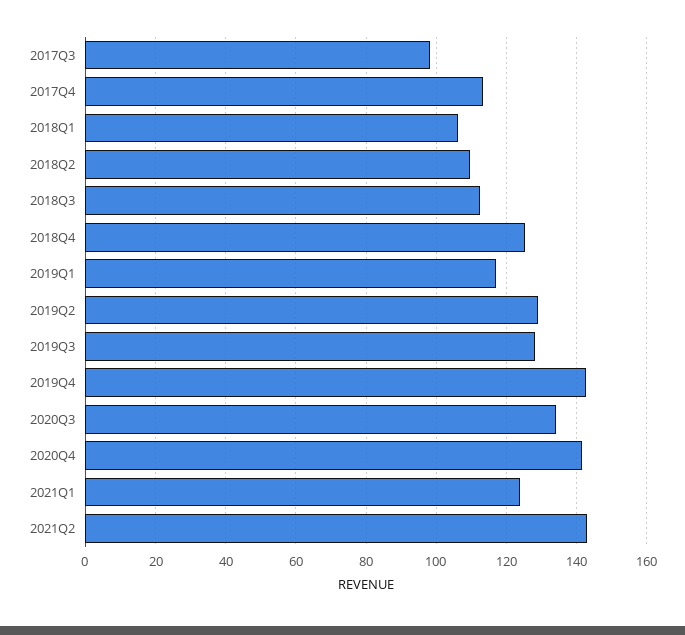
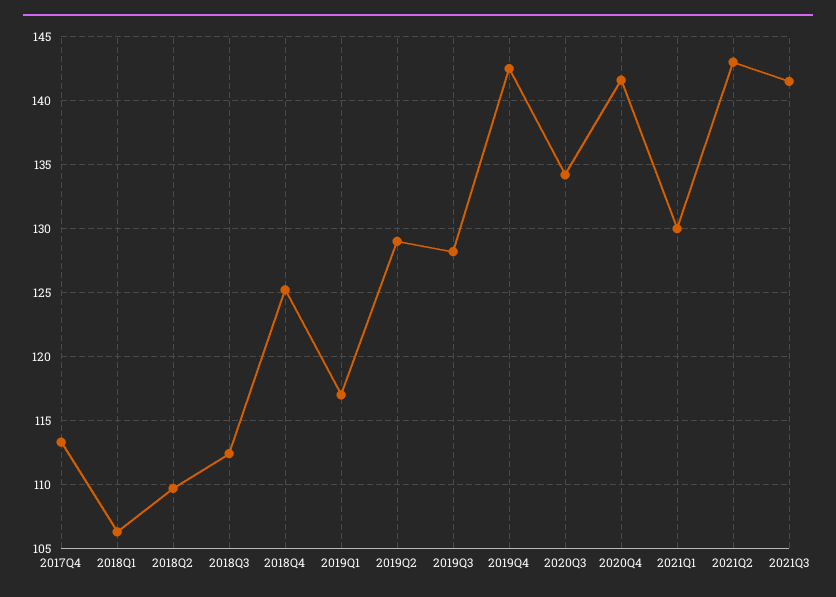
2017Q3: 98 -> none
2021Q1: 124 -> 130
2021Q3: none -> 141.5

